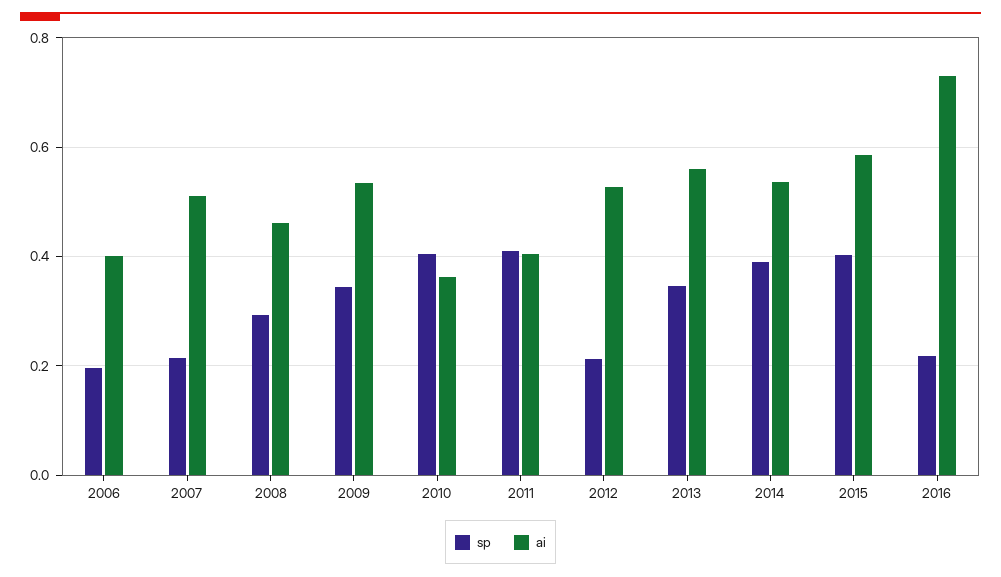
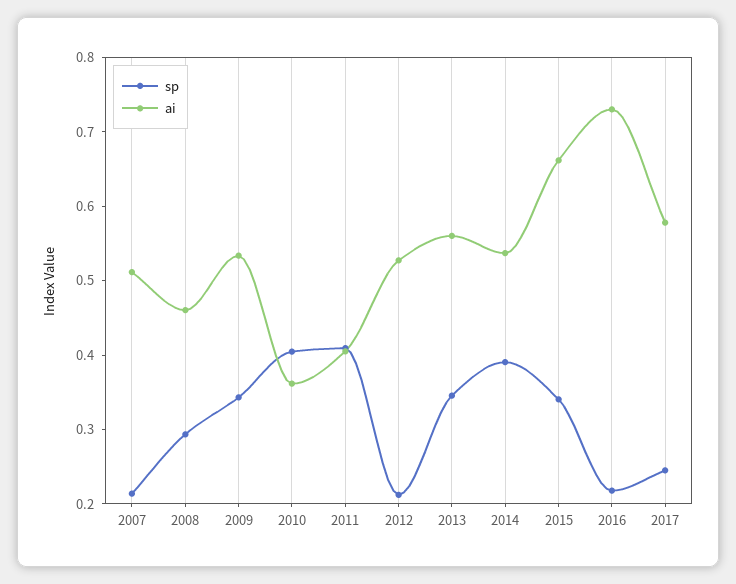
sp, 2006: 0.2 -> none
ai, 2006: 0.4 -> none
sp, 2015: 0.4 -> 0.34
ai, 2015: 0.58 -> 0.66
sp, 2017: none -> 0.24
ai, 2017: none -> 0.58

